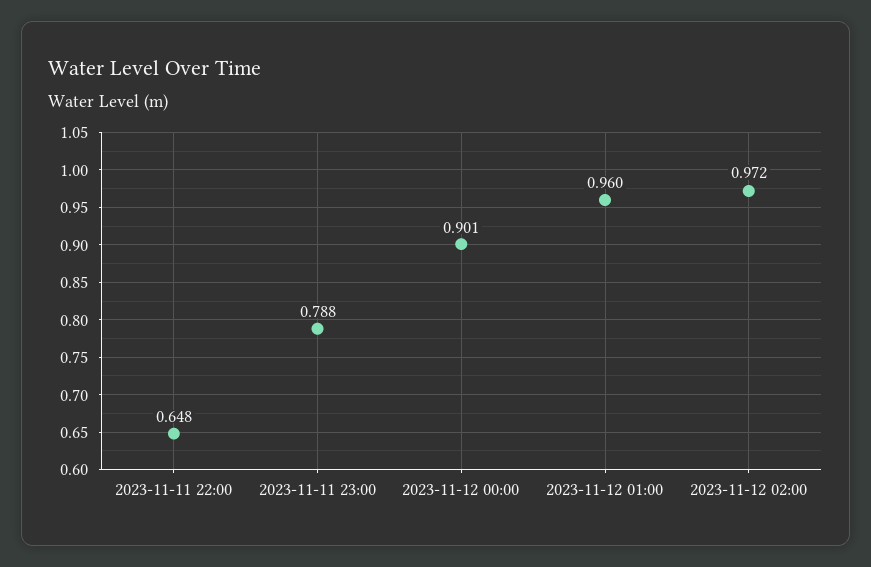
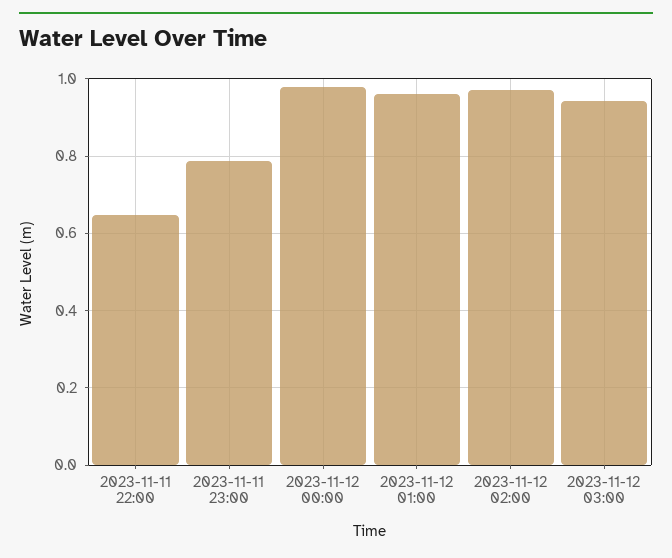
2023-11-12 00:00: 0.901 -> 0.98
2023-11-12 03:00: none -> 0.94

